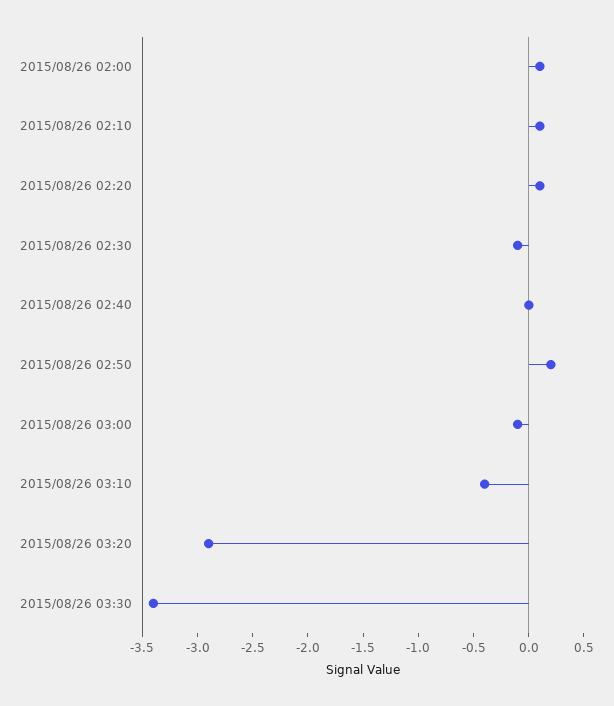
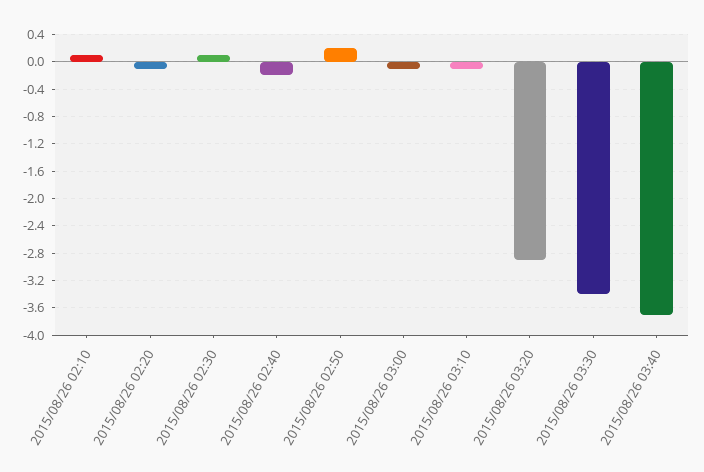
2015/08/26 02:00: 0.1 -> none
2015/08/26 02:20: 0.1 -> -0.1
2015/08/26 02:30: -0.1 -> 0.1
2015/08/26 02:40: 0 -> -0.2
2015/08/26 03:10: -0.4 -> -0.1
2015/08/26 03:40: none -> -3.7

